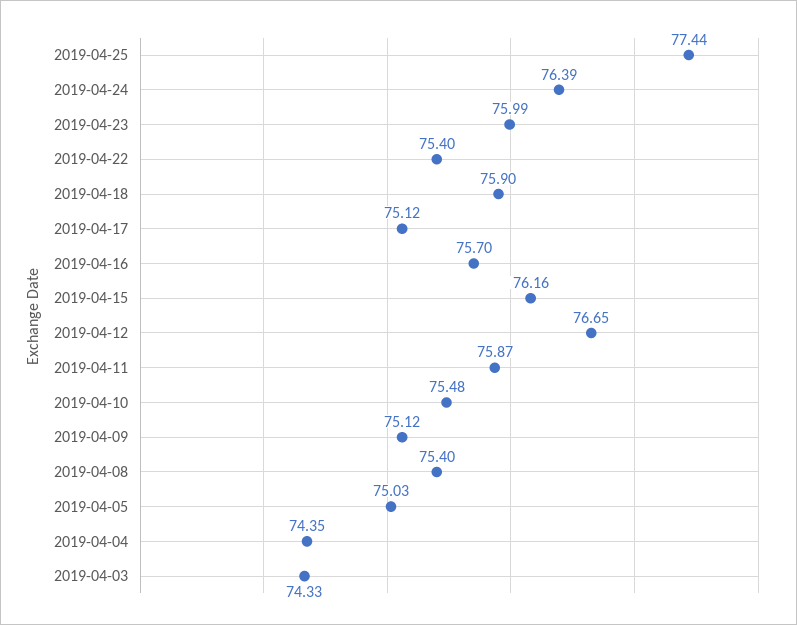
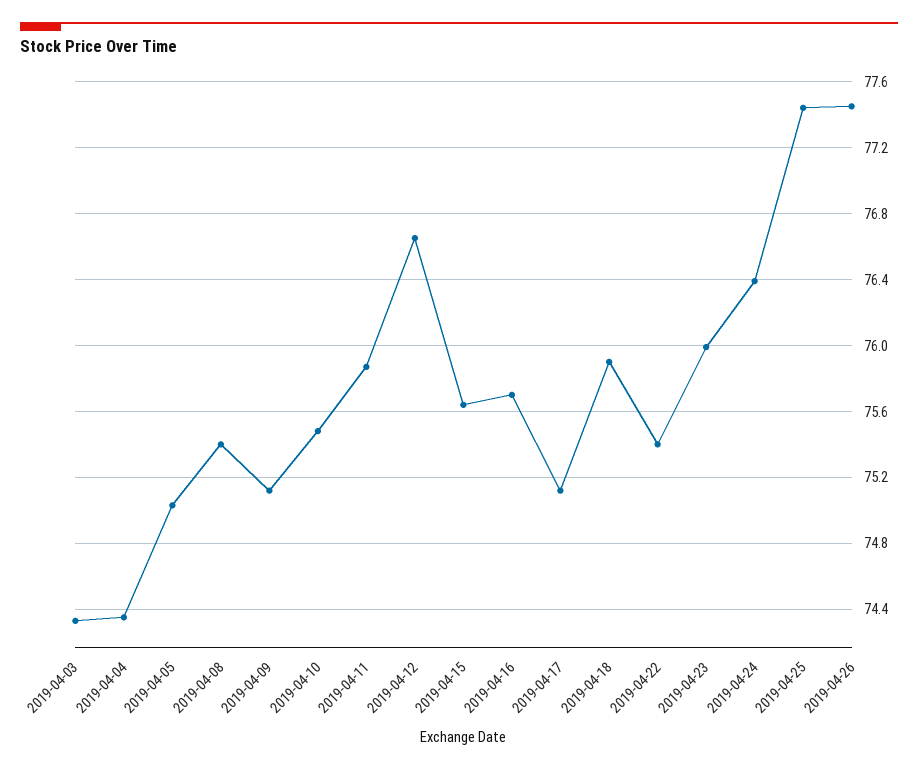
2019-04-15: 76.16 -> 75.65
2019-04-26: none -> 77.45

